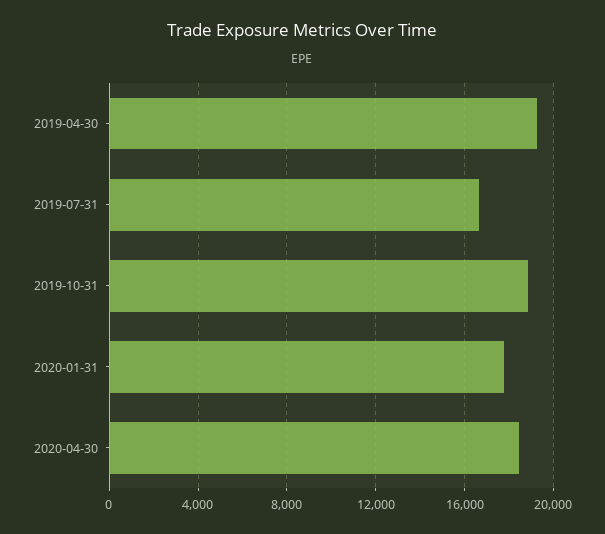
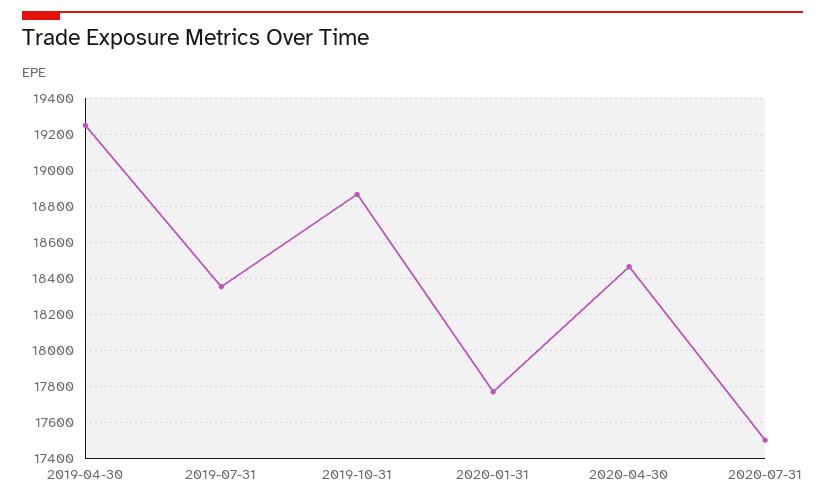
2019-07-31: 16500 -> 18350
2020-07-31: none -> 17500

